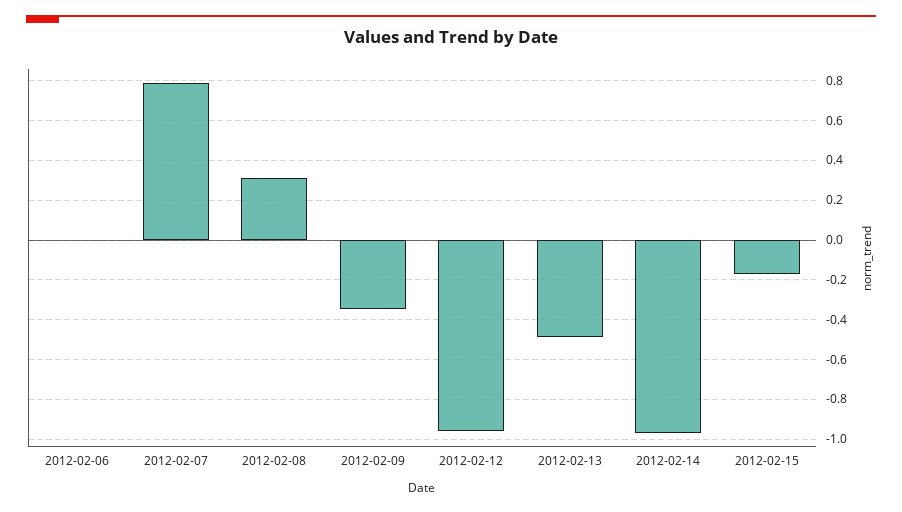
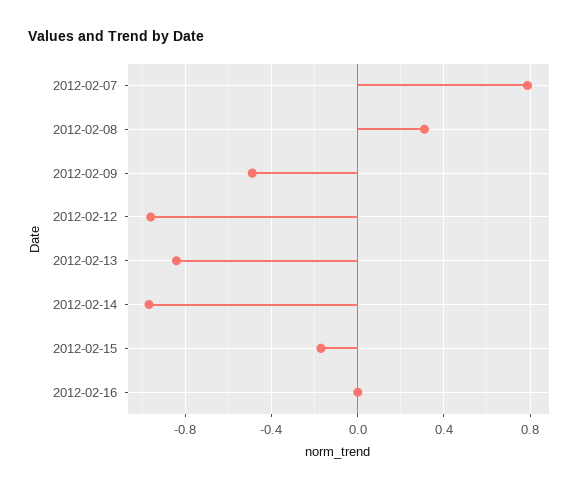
2012-02-06: 0 -> none
2012-02-09: -0.35 -> -0.5
2012-02-13: -0.5 -> -0.85
2012-02-16: none -> 0

